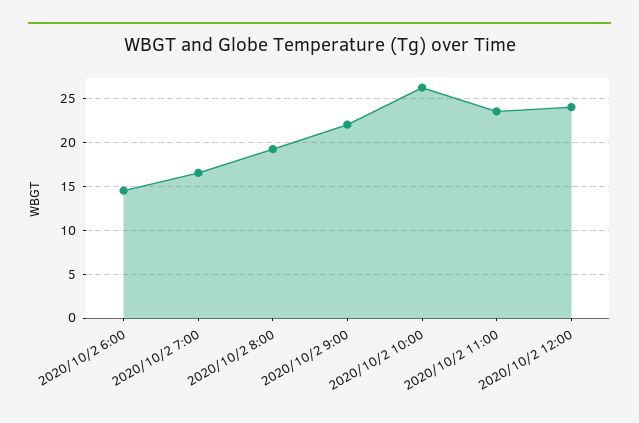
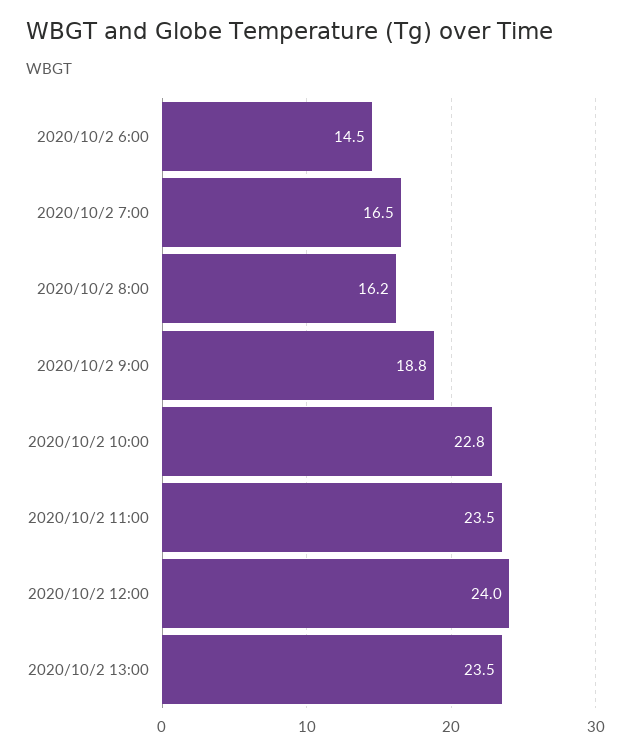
2020/10/2 8:00: 19 -> 16.2
2020/10/2 9:00: 22 -> 18.8
2020/10/2 10:00: 26 -> 22.8
2020/10/2 13:00: none -> 23.5

